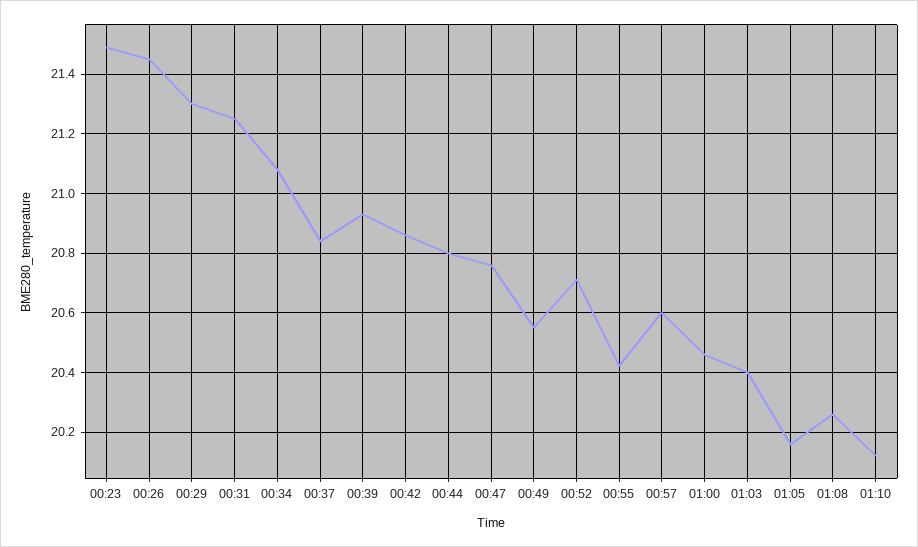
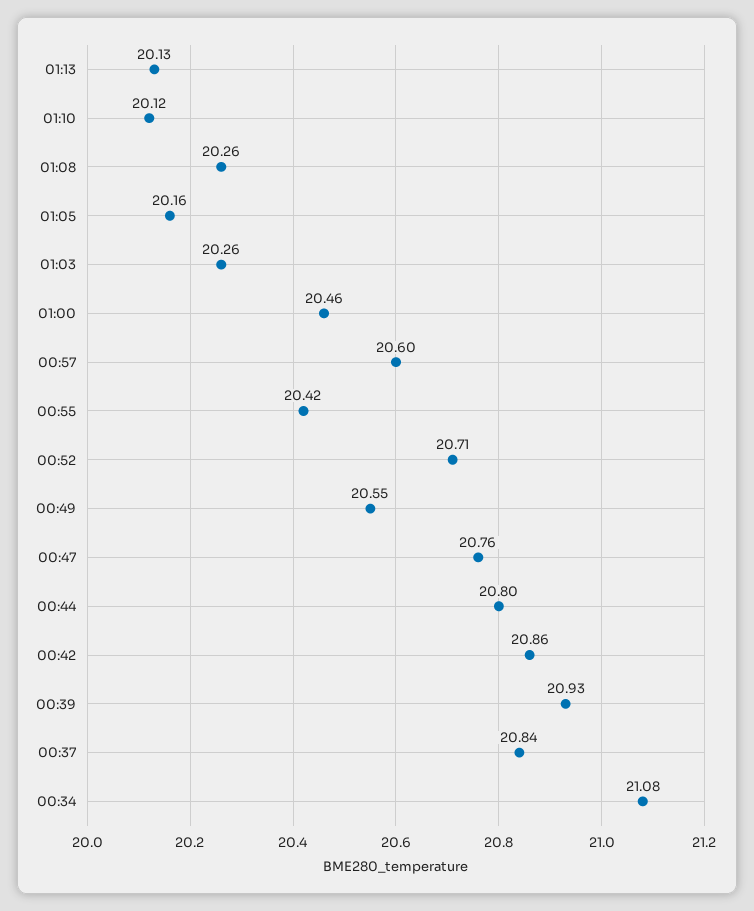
00:23: 21.5 -> none
00:26: 21.45 -> none
00:29: 21.3 -> none
00:31: 21.25 -> none
01:03: 20.4 -> 20.26
01:13: none -> 20.13

